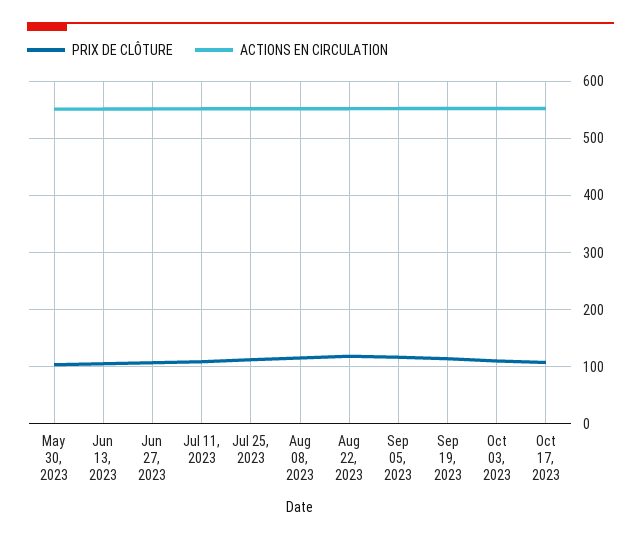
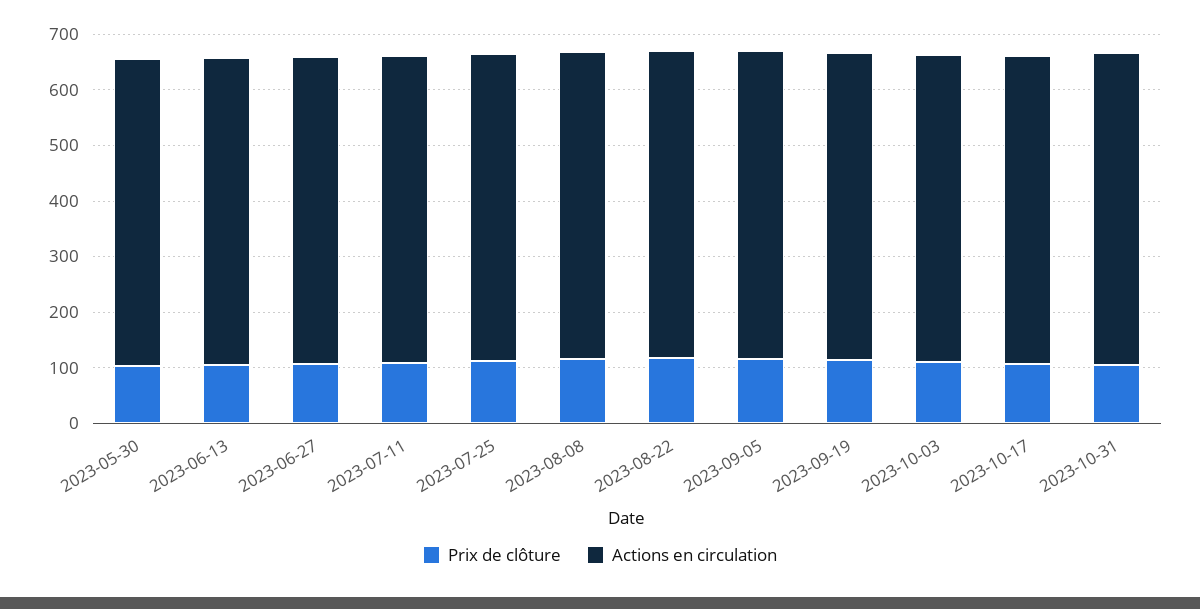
PRIX DE CLÔTURE, 2023-10-31: none -> 100
ACTIONS EN CIRCULATION, 2023-10-31: none -> 560

